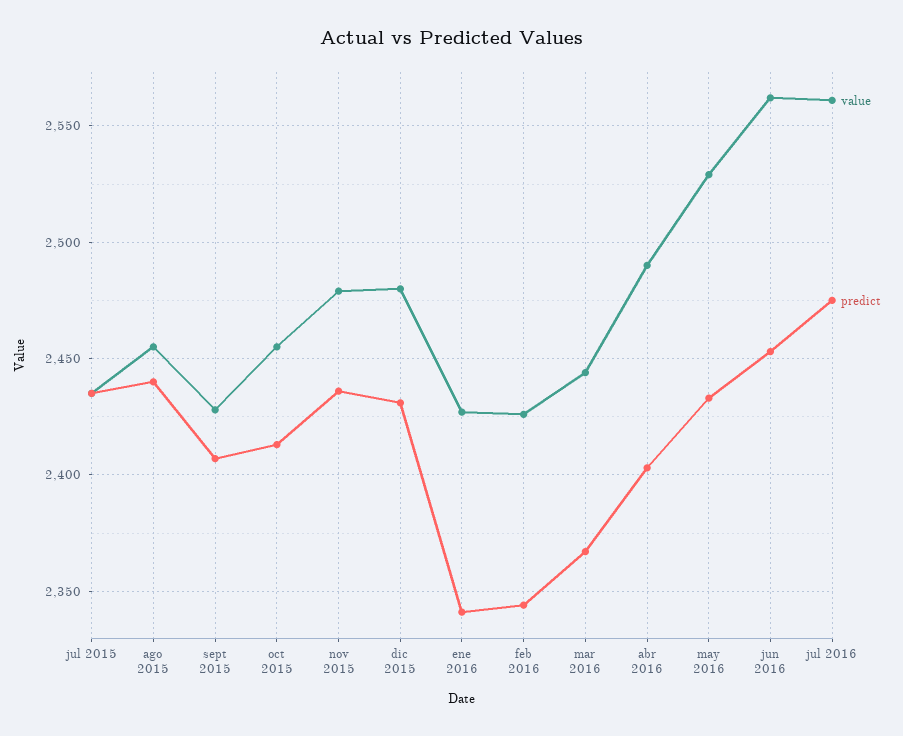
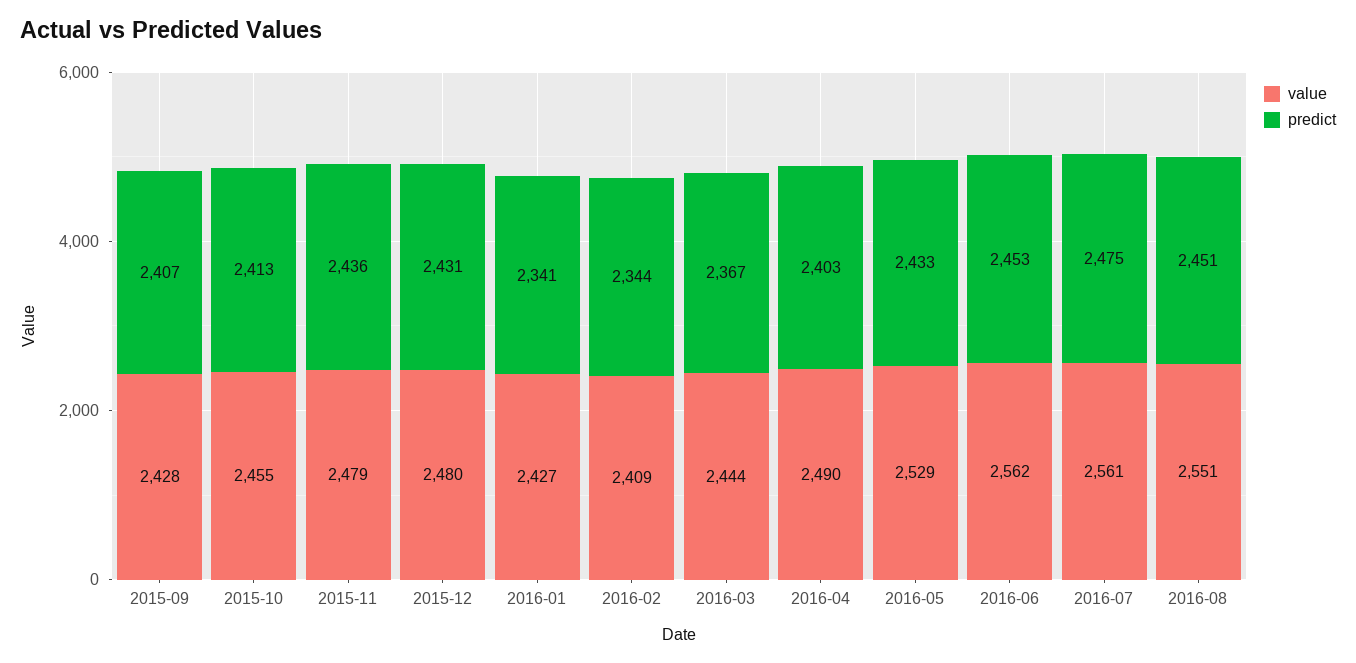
value, jul 2015: 2435 -> none
predict, jul 2015: 2435 -> none
value, ago 2015: 2455 -> none
predict, ago 2015: 2440 -> none
value, feb 2016: 2425 -> 2409
value, 2016-08: none -> 2551
predict, 2016-08: none -> 2451

